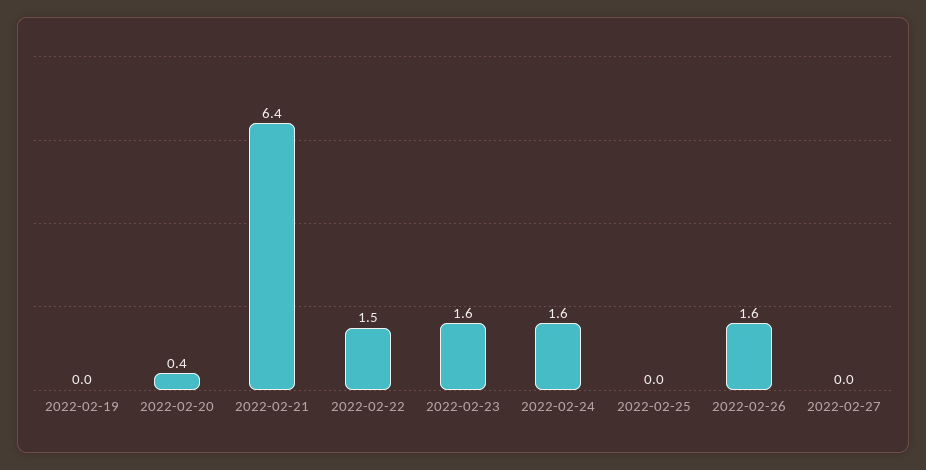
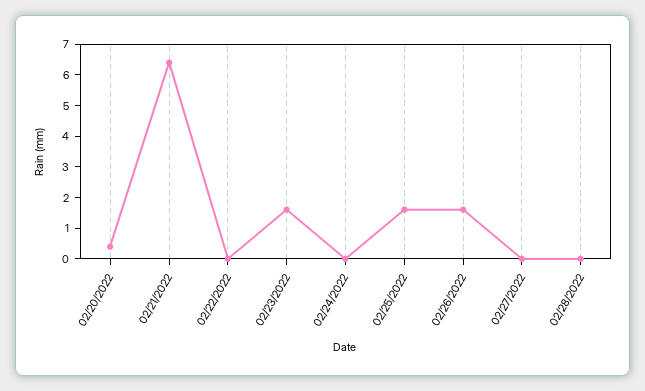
2022-02-19: 0 -> none
2022-02-22: 1.5 -> 0
2022-02-24: 1.6 -> 0
2022-02-25: 0 -> 1.5
02/28/2022: none -> 0

